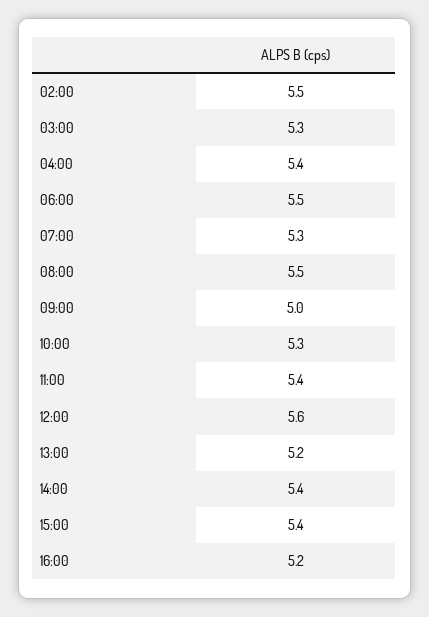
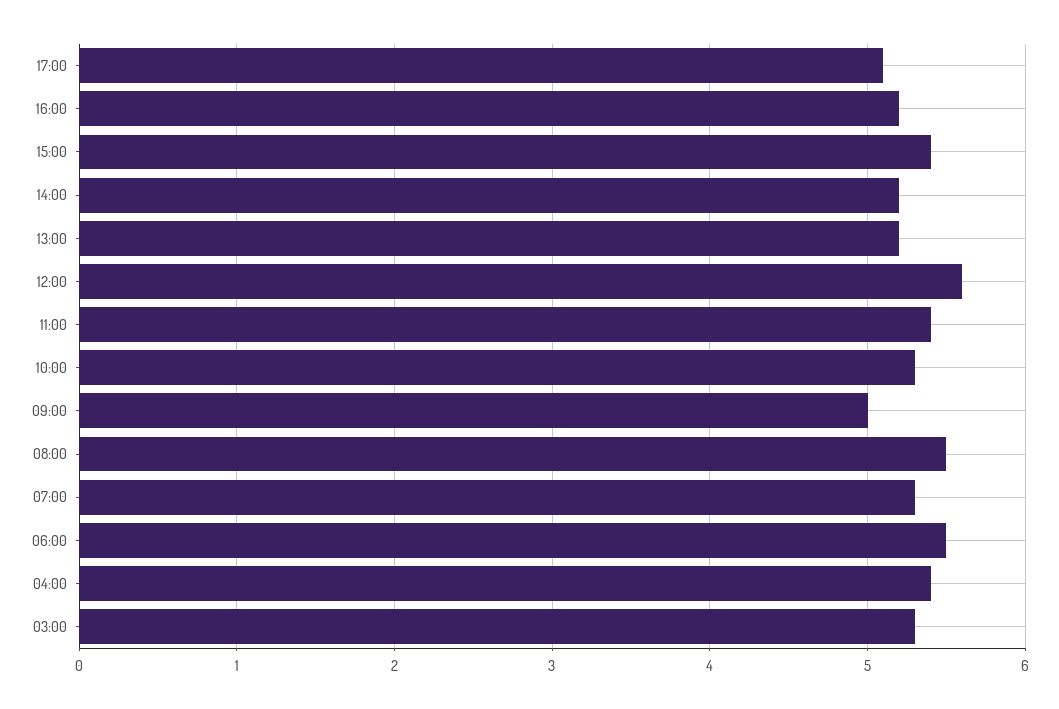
02:00: 5.5 -> none
14:00: 5.4 -> 5.2
17:00: none -> 5.1

